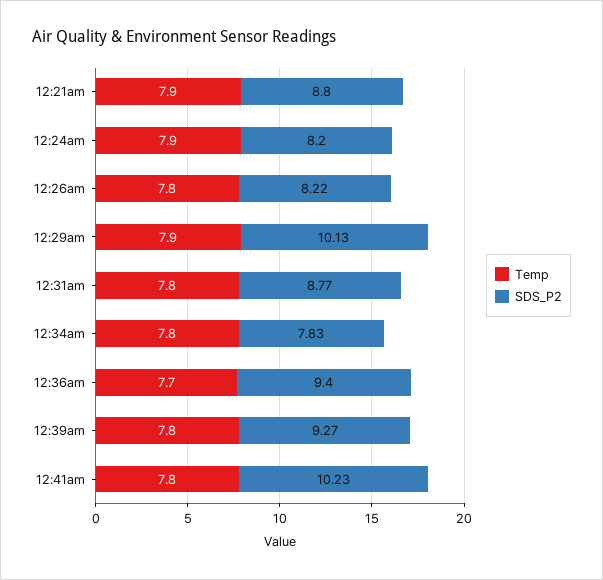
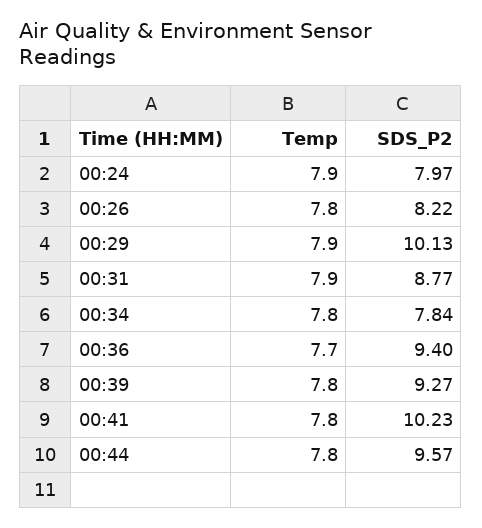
Temp, 12:21am: 7.9 -> none
SDS_P2, 12:21am: 8.8 -> none
SDS_P2, 12:24am: 8.2 -> 7.97
Temp, 12:31am: 7.8 -> 7.9
SDS_P2, 12:34am: 7.83 -> 7.84
Temp, 00:44: none -> 7.8
SDS_P2, 00:44: none -> 9.57

